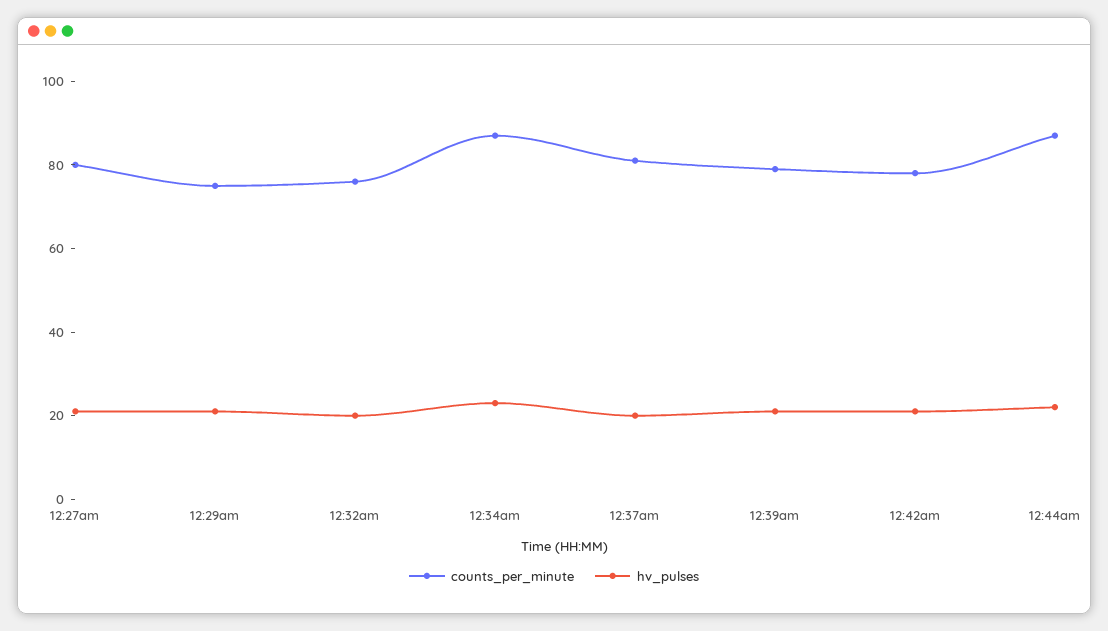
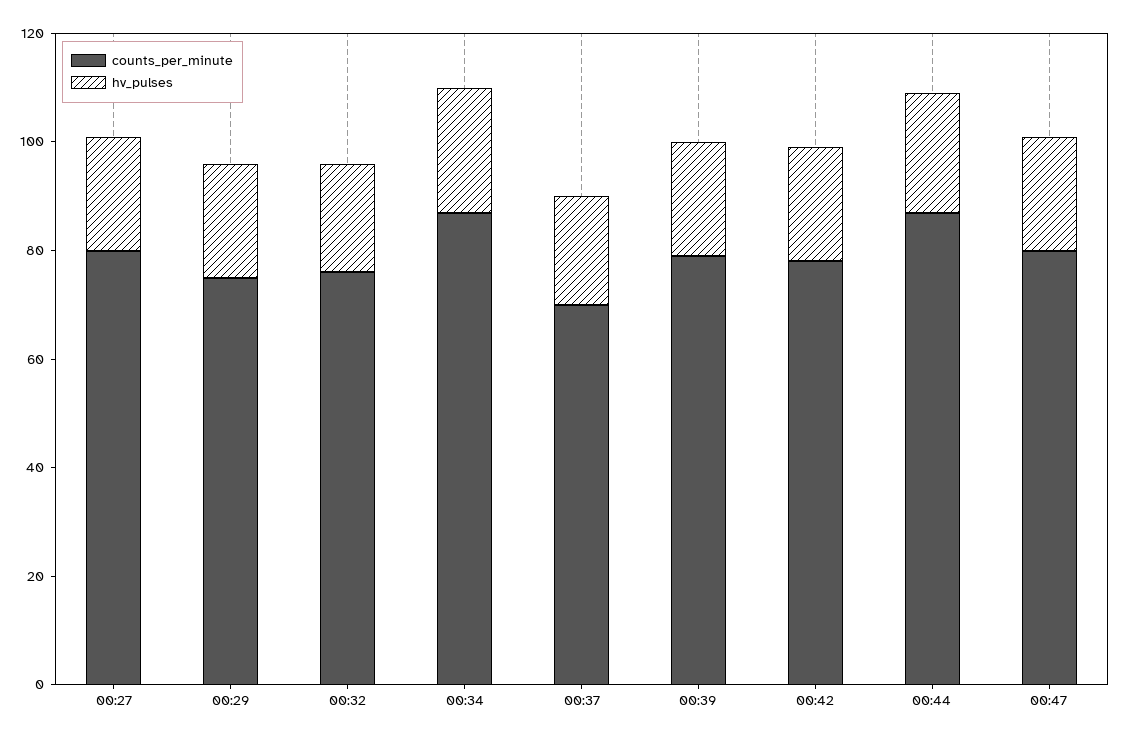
counts_per_minute, 12:37am: 80 -> 70
counts_per_minute, 00:47: none -> 80
hv_pulses, 00:47: none -> 20

